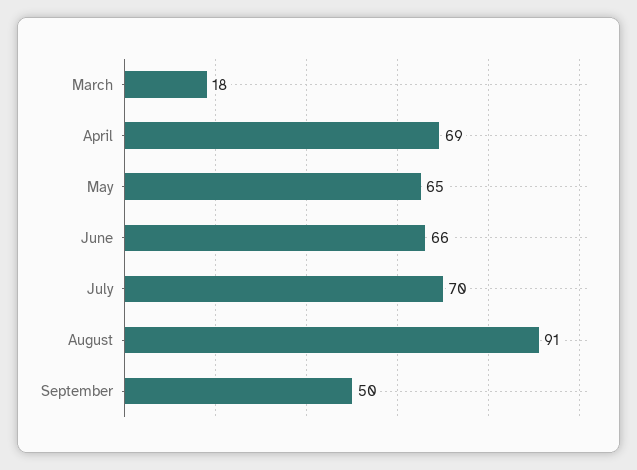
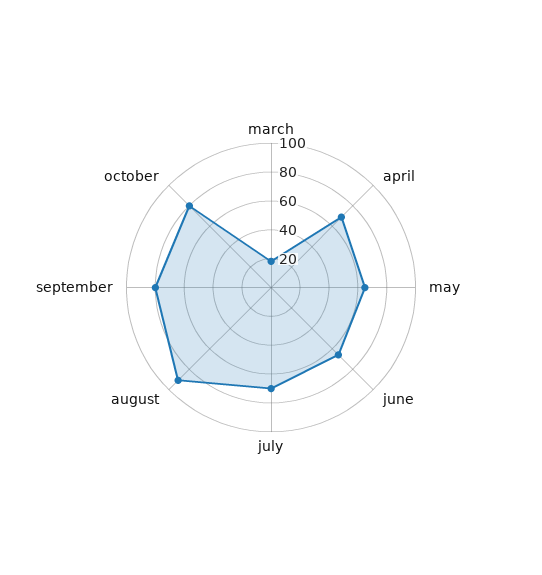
September: 50 -> 80
october: none -> 80

